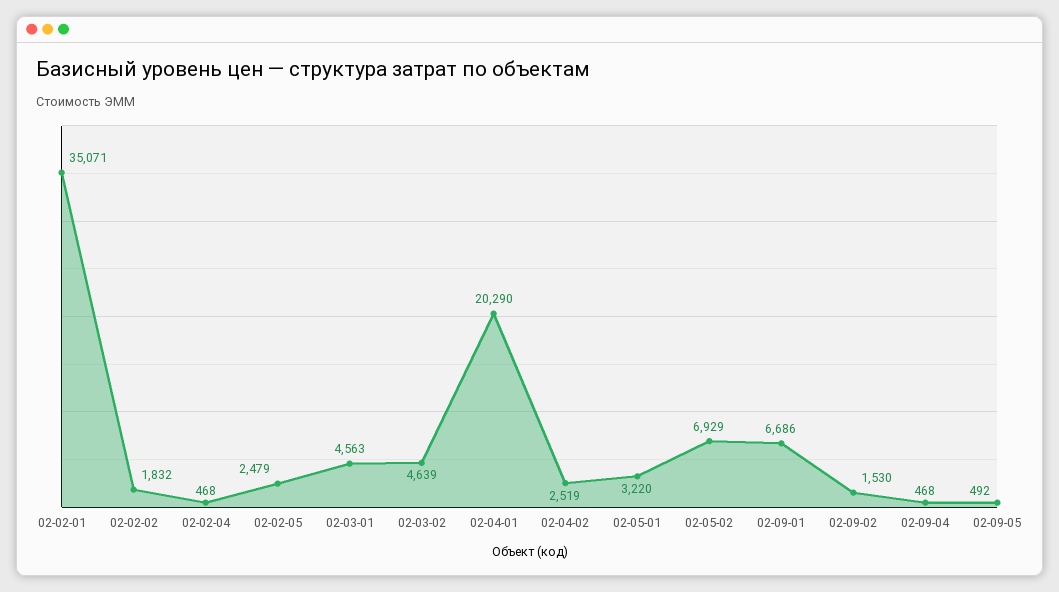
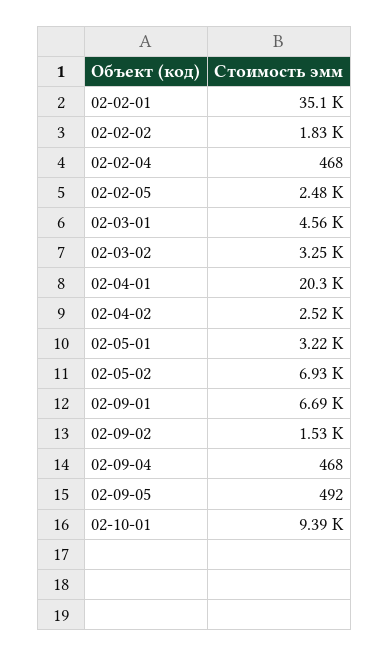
02-03-02: 4639 -> 3250
02-10-01: none -> 9390

